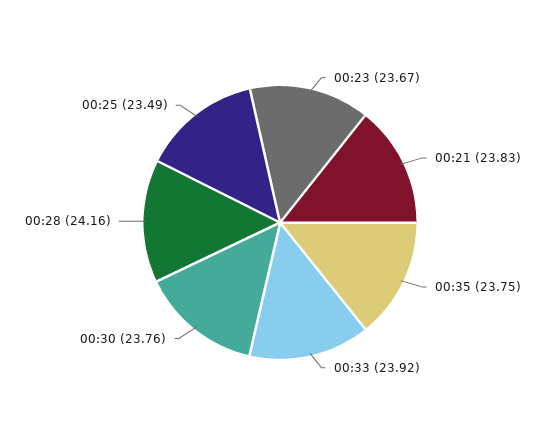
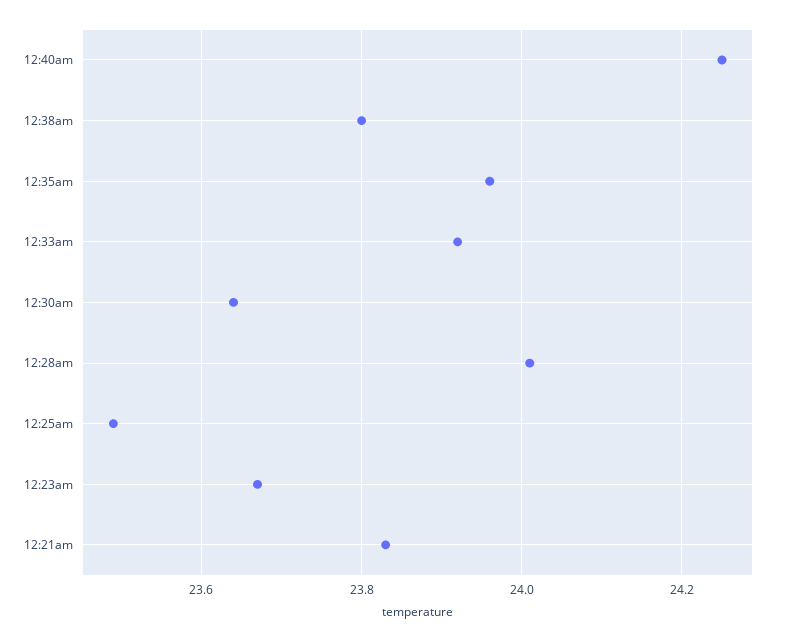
00:35: 23.75 -> 23.95
00:30: 23.76 -> 23.65
00:28: 24.16 -> 24
12:40am: none -> 24.25
12:38am: none -> 23.8

